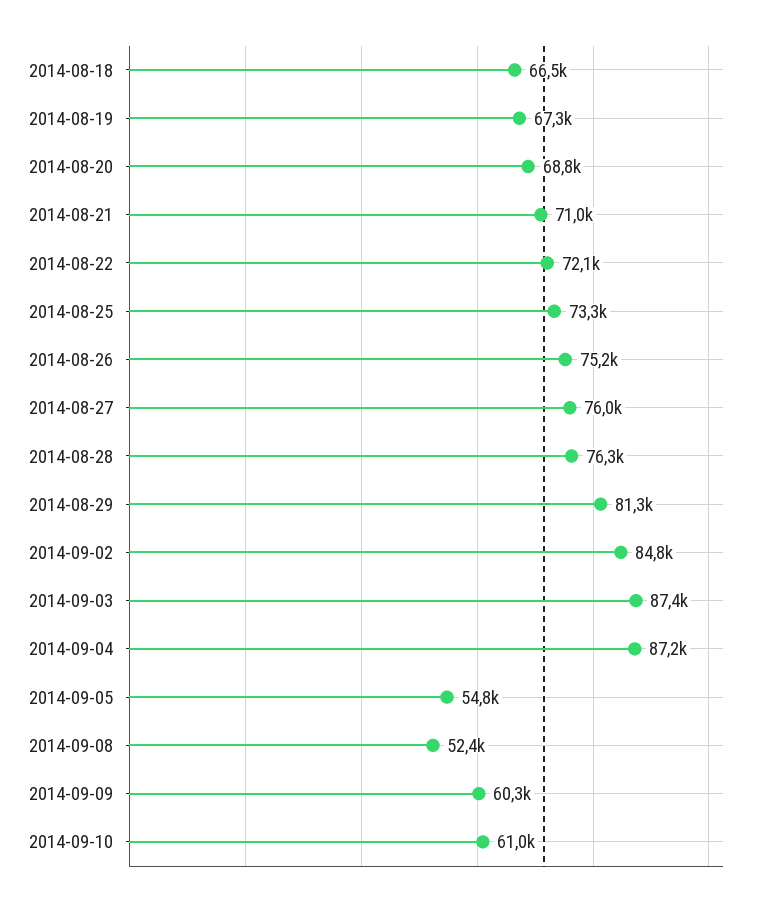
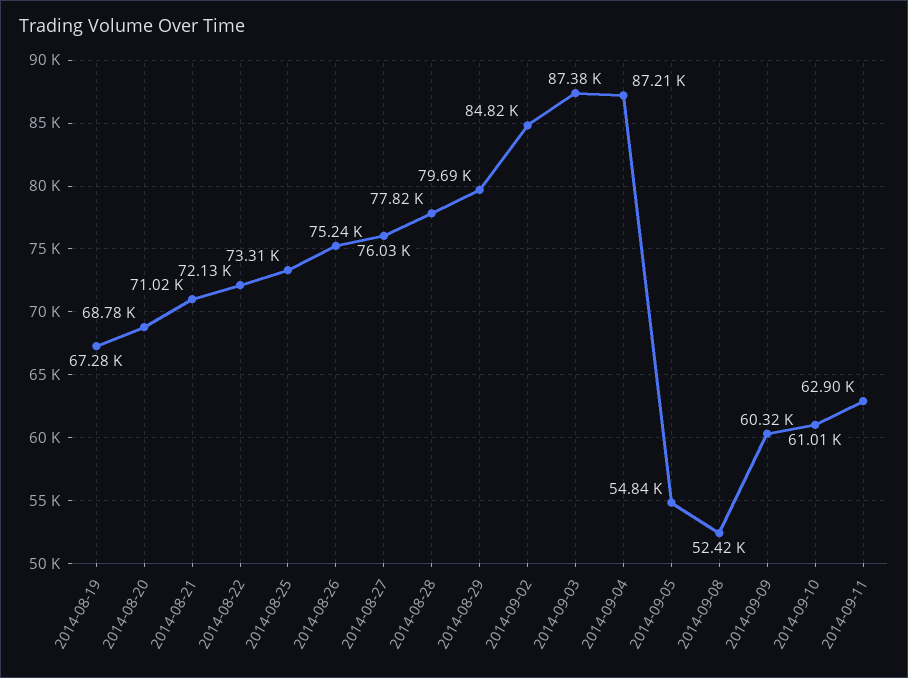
2014-08-18: 66500 -> none
2014-08-28: 76300 -> 77820
2014-08-29: 81300 -> 79690
2014-09-11: none -> 62900

